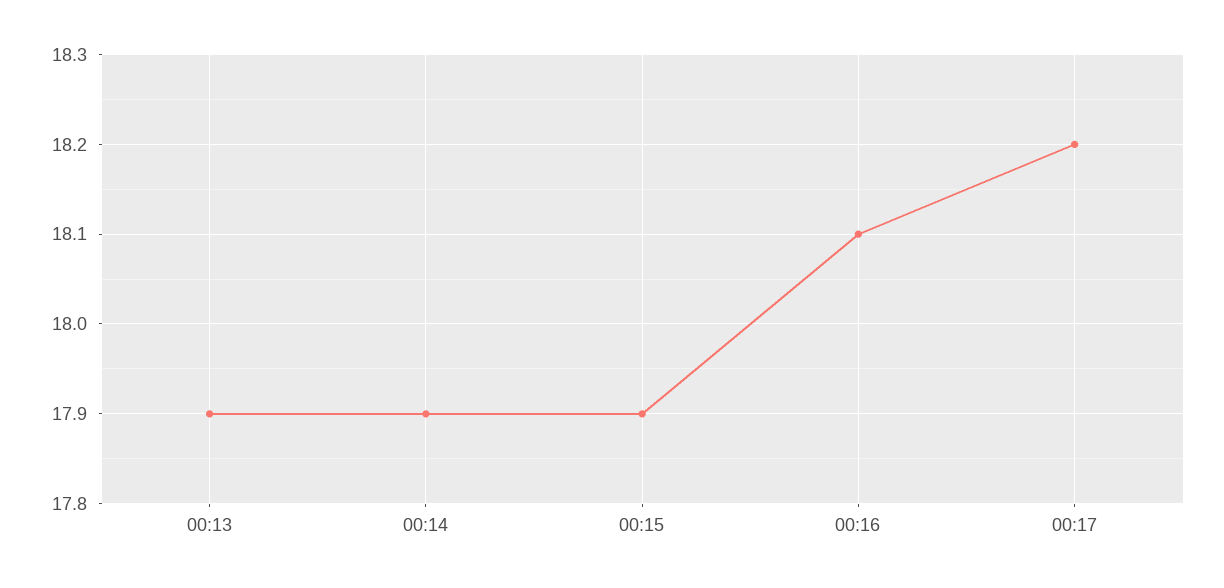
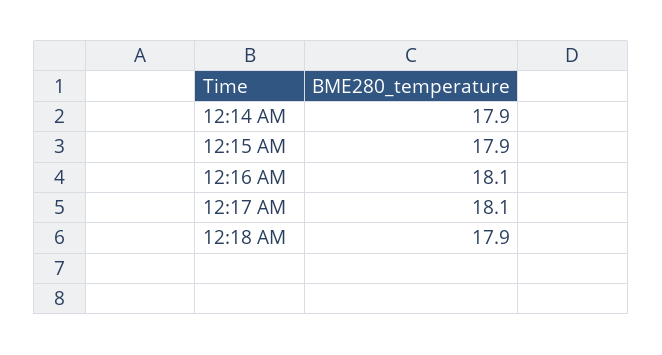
00:13: 17.9 -> none
00:17: 18.2 -> 18.1
12:18 AM: none -> 17.9

